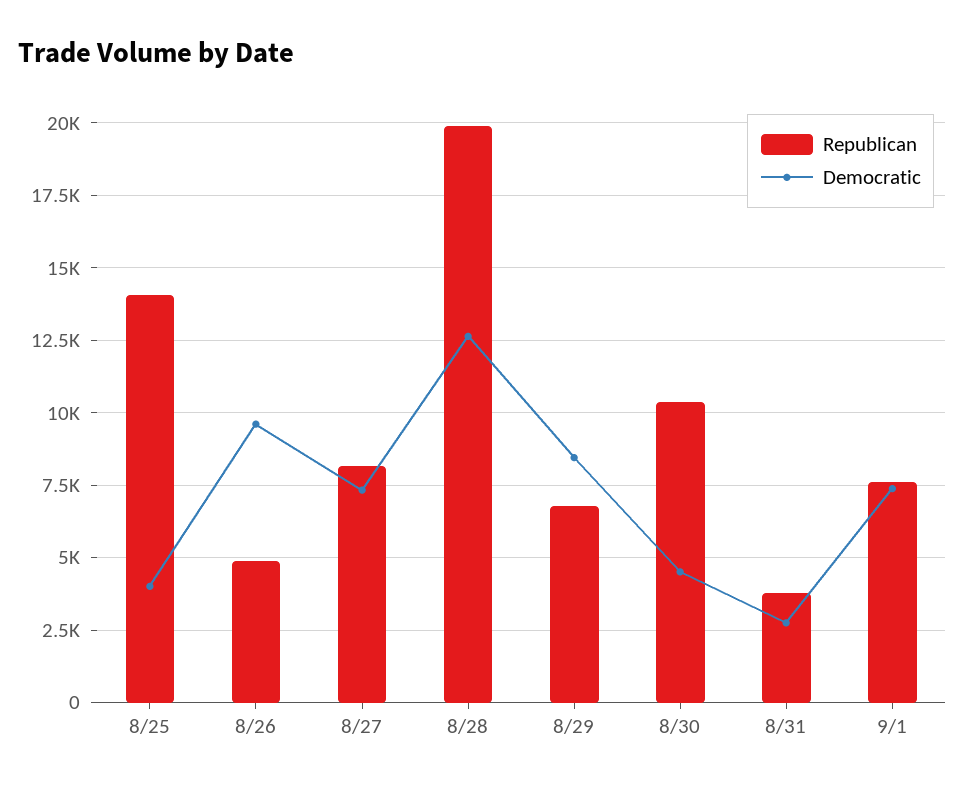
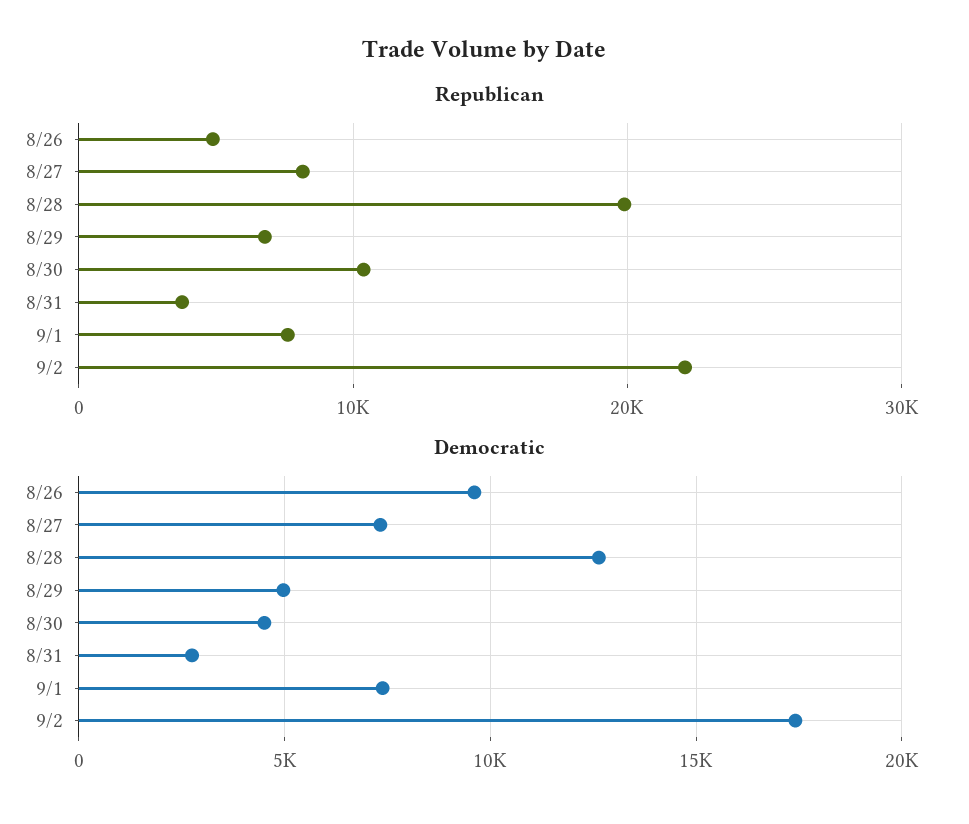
Republican, 8/25: 14000 -> none
Democratic, 8/25: 4000 -> none
Democratic, 8/29: 8500 -> 5000
Republican, 9/2: none -> 22000
Democratic, 9/2: none -> 17500

